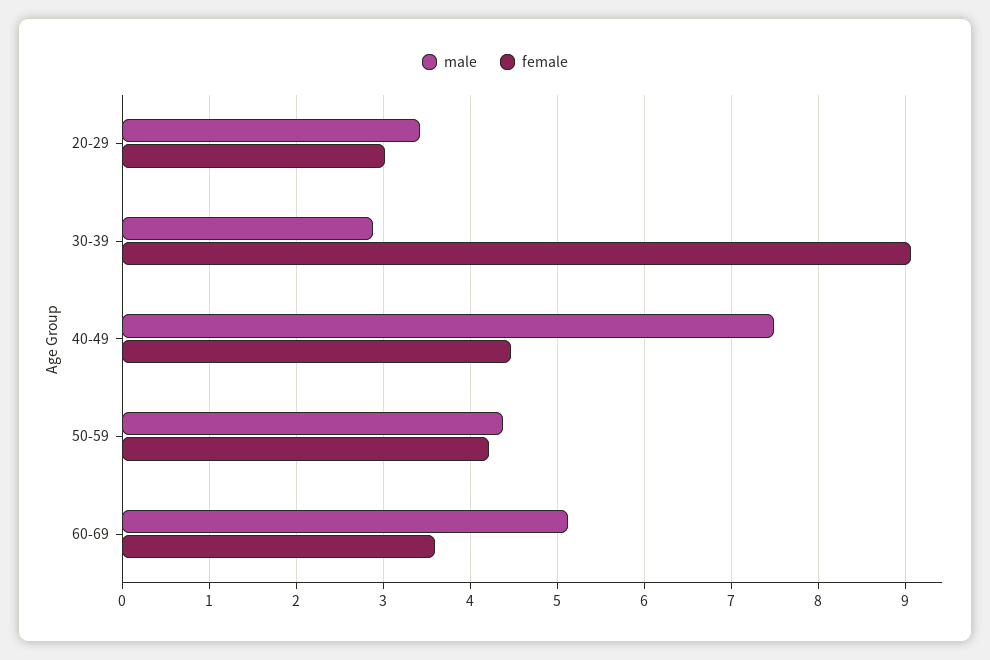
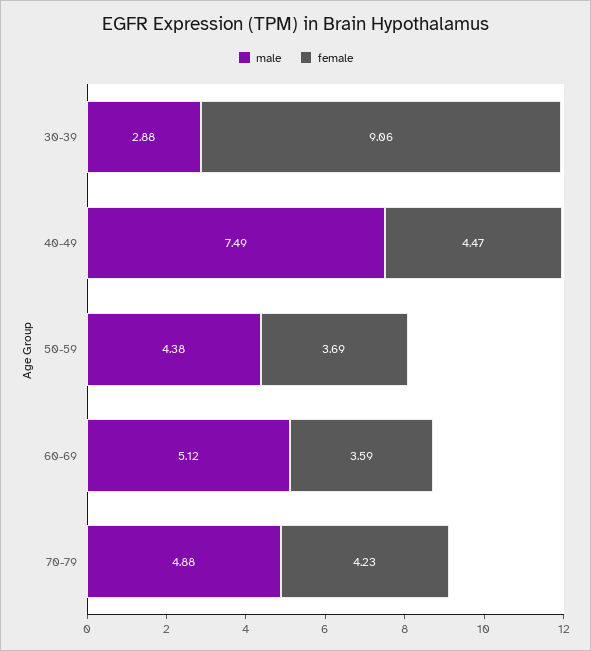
male, 20-29: 3.4 -> none
female, 20-29: 3 -> none
female, 50-59: 4.2 -> 3.69
male, 70-79: none -> 4.88
female, 70-79: none -> 4.23

